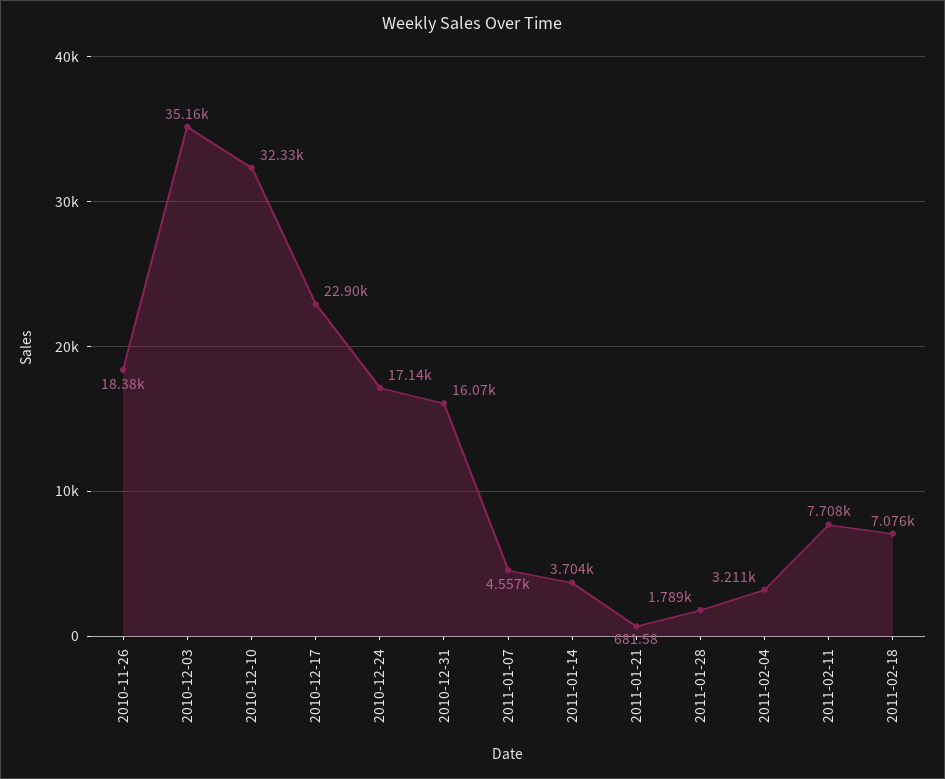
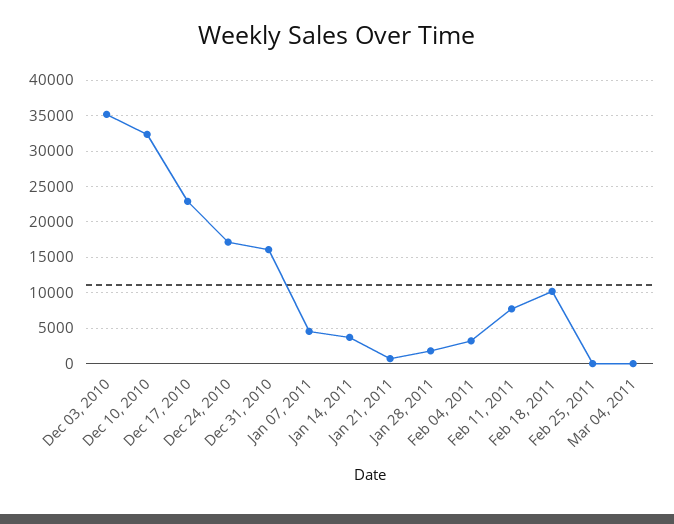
2010-11-26: 18380 -> none
2011-02-18: 7076 -> 10000
Feb 25, 2011: none -> 0
Mar 04, 2011: none -> 0

